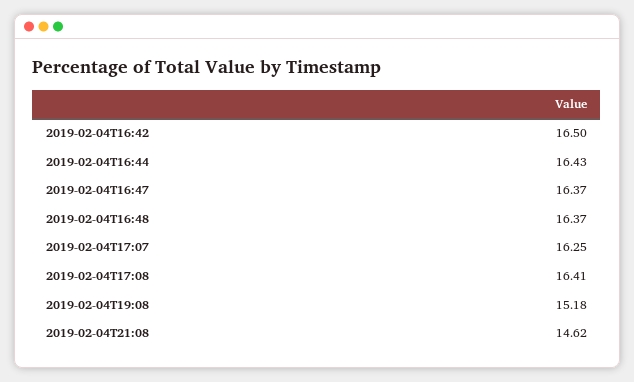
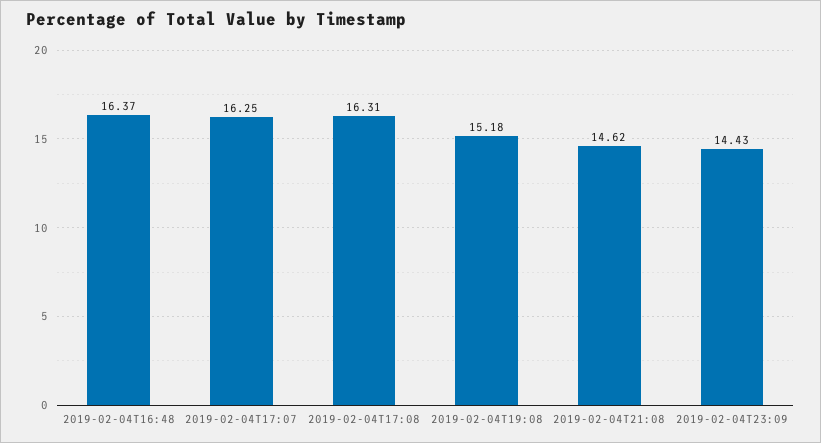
2019-02-04T16:42: 16.5 -> none
2019-02-04T16:44: 16.43 -> none
2019-02-04T16:47: 16.37 -> none
2019-02-04T17:08: 16.41 -> 16.31
2019-02-04T23:09: none -> 14.43

